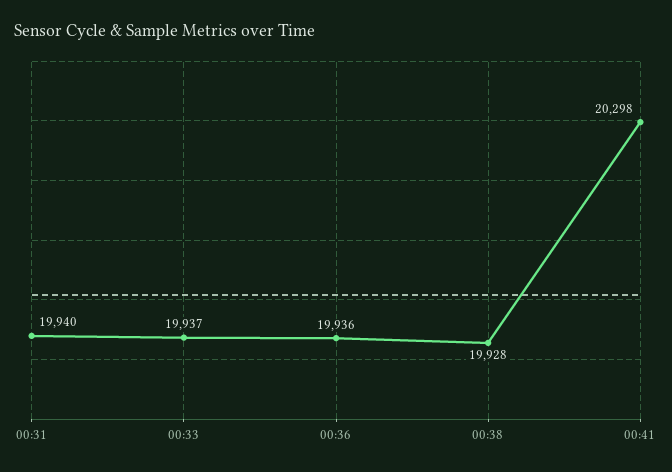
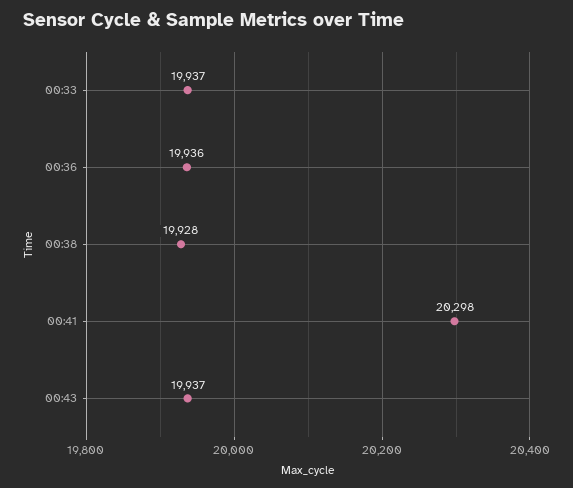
00:31: 19940 -> none
00:43: none -> 19937

